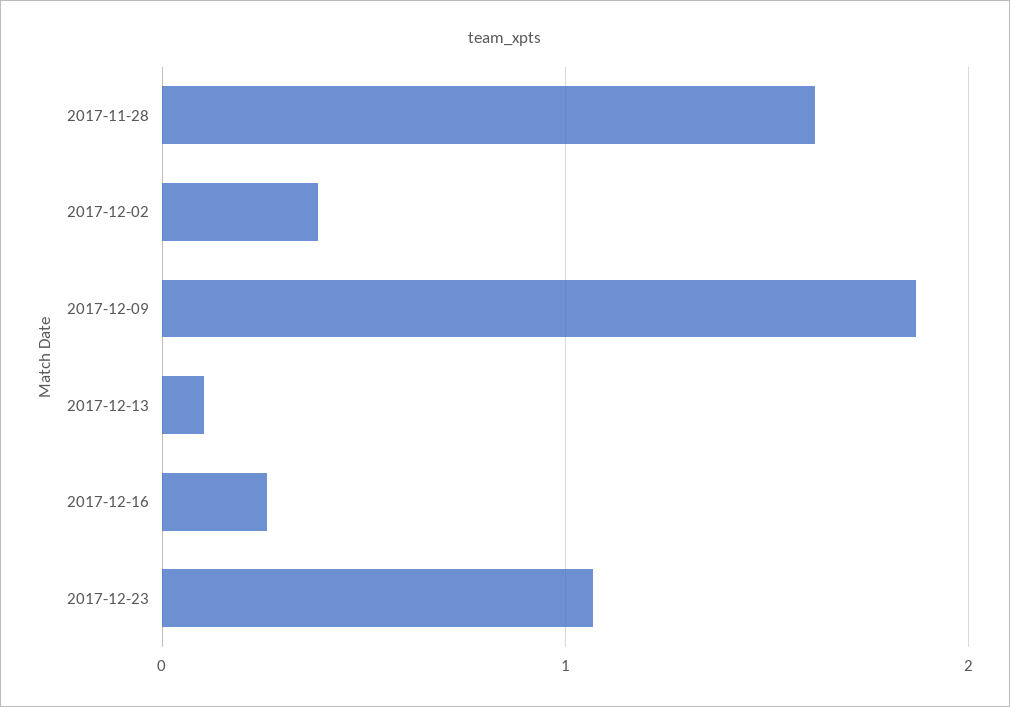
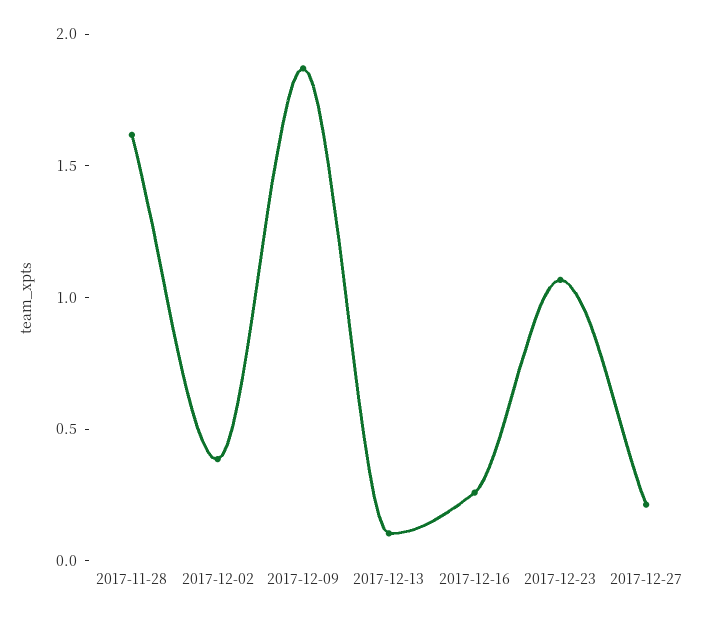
2017-12-27: none -> 0.2

